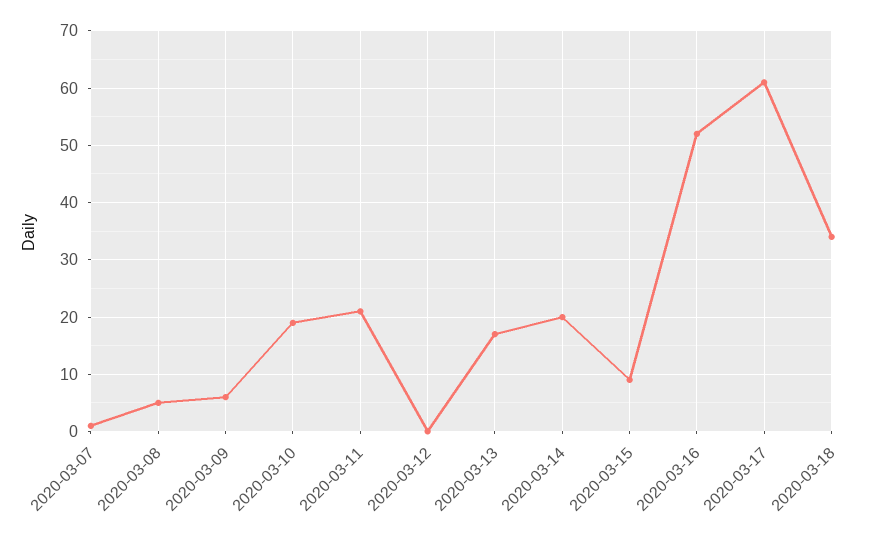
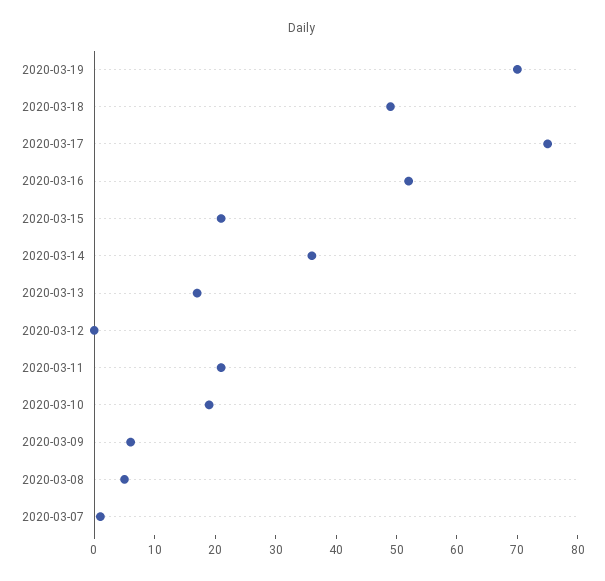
2020-03-14: 20 -> 35
2020-03-15: 10 -> 20
2020-03-17: 60 -> 75
2020-03-18: 35 -> 50
2020-03-19: none -> 70

